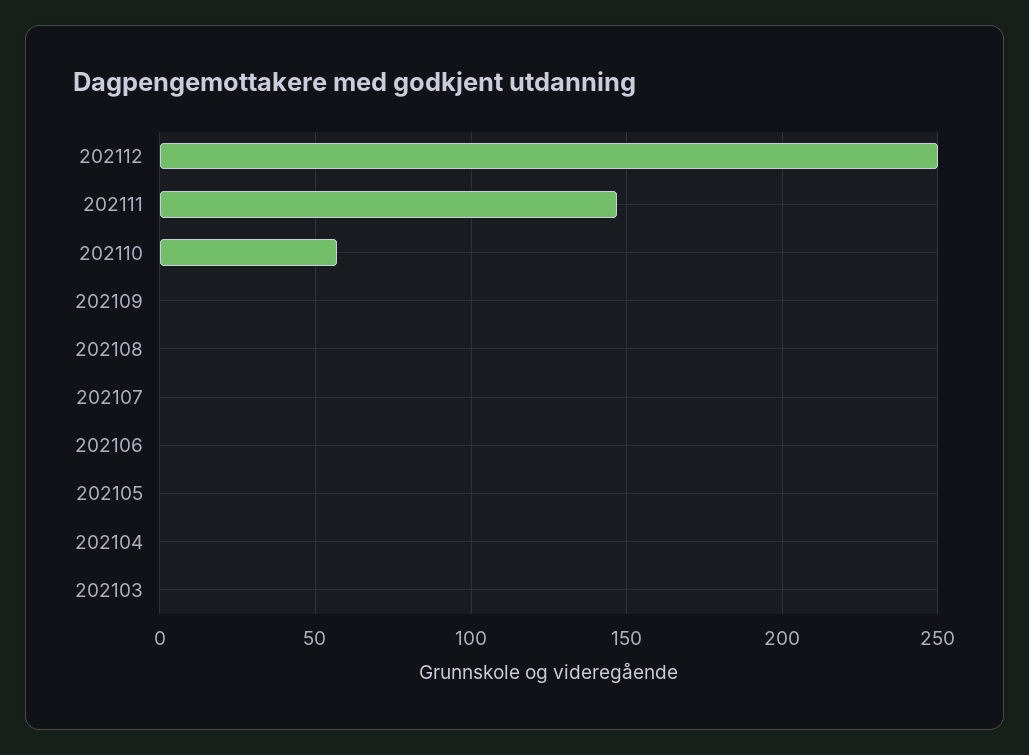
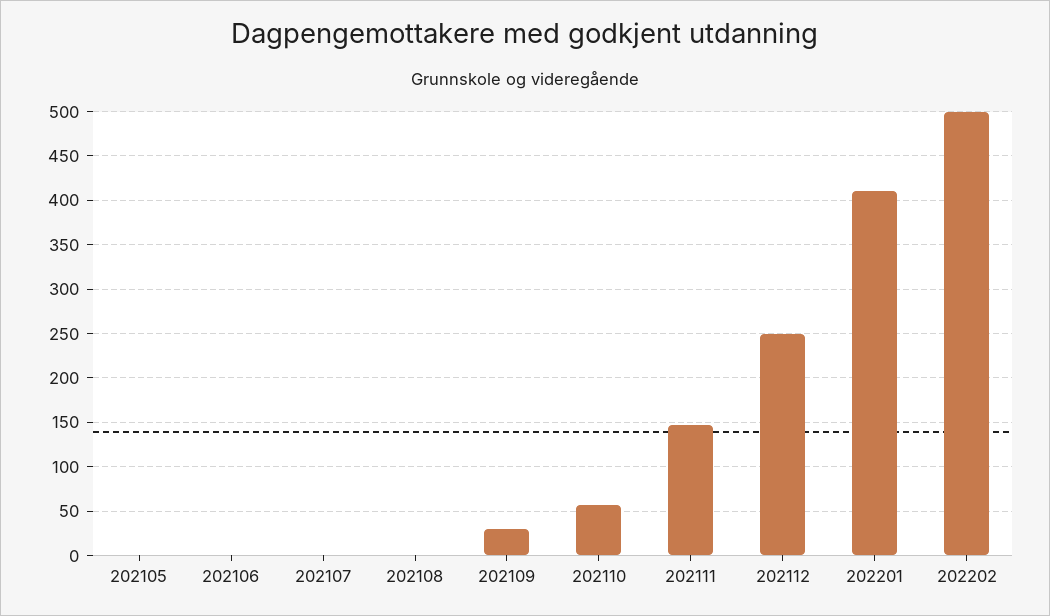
202109: 0 -> 30
202104: 0 -> none
202103: 0 -> none
202201: none -> 410
202202: none -> 500

